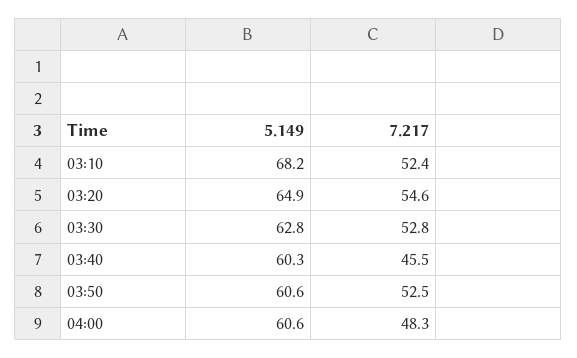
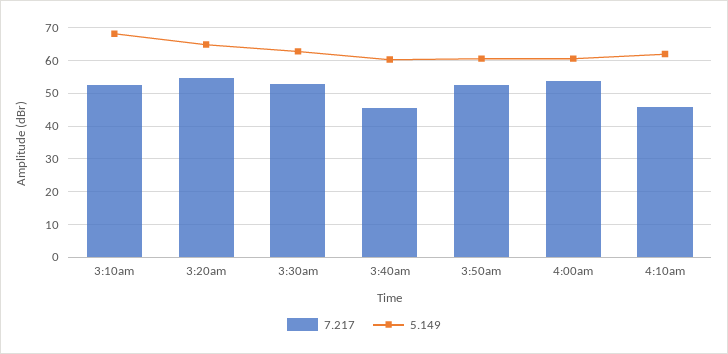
7.217, 04:00: 48.3 -> 54
7.217, 4:10am: none -> 46
5.149, 4:10am: none -> 62

